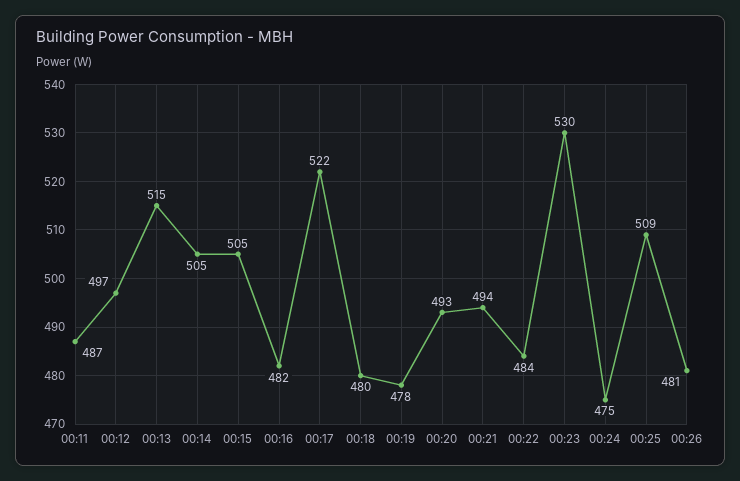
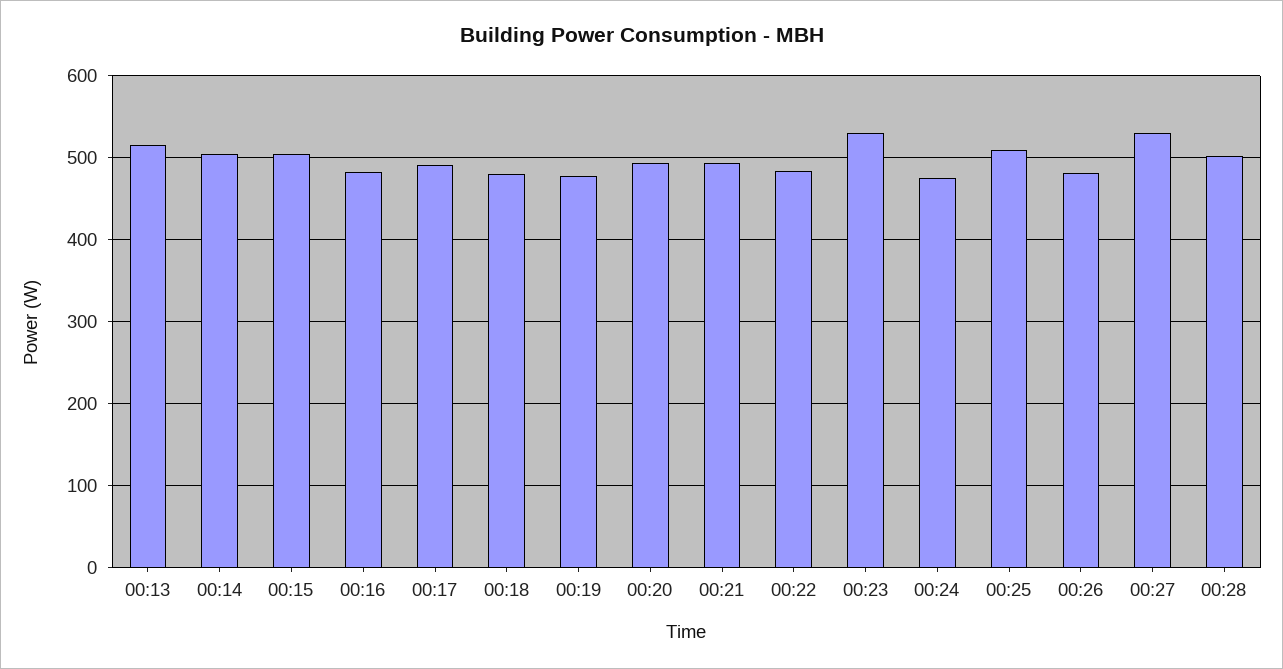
00:11: 487 -> none
00:12: 497 -> none
00:17: 522 -> 490
00:27: none -> 530
00:28: none -> 500

